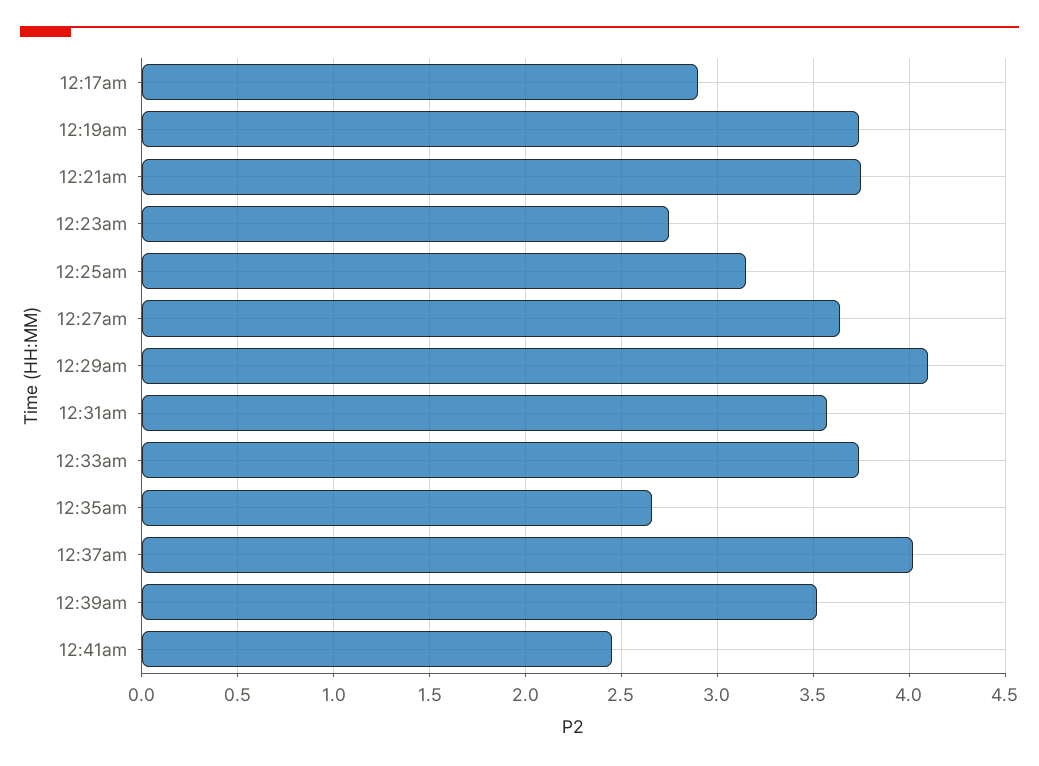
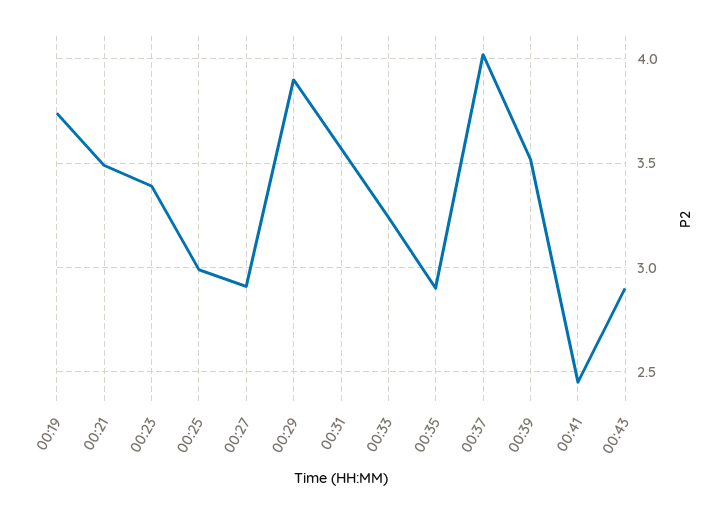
12:17am: 2.9 -> none
12:21am: 3.75 -> 3.5
12:23am: 2.75 -> 3.4
12:25am: 3.15 -> 3
12:27am: 3.65 -> 2.9
12:29am: 4.1 -> 3.9
12:33am: 3.75 -> 3.25
12:35am: 2.65 -> 2.9
00:43: none -> 2.9

